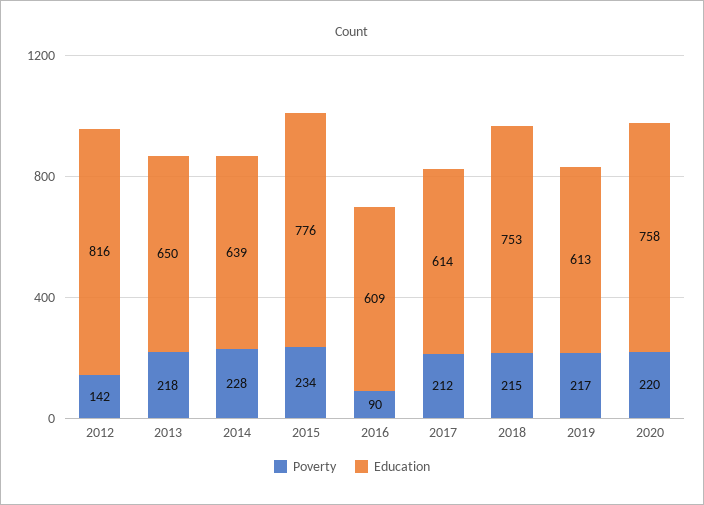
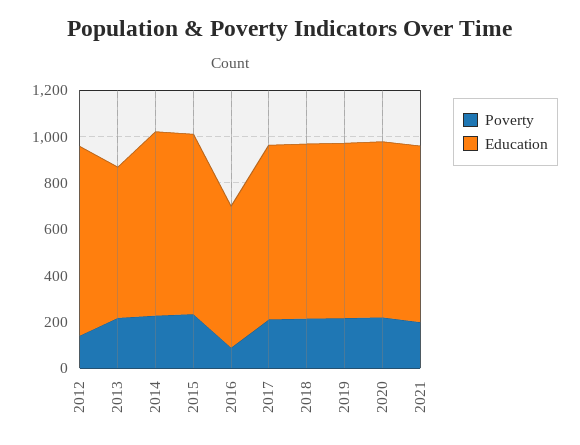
Education, 2014: 639 -> 800
Education, 2017: 614 -> 750
Education, 2019: 613 -> 750
Poverty, 2021: none -> 200
Education, 2021: none -> 750

